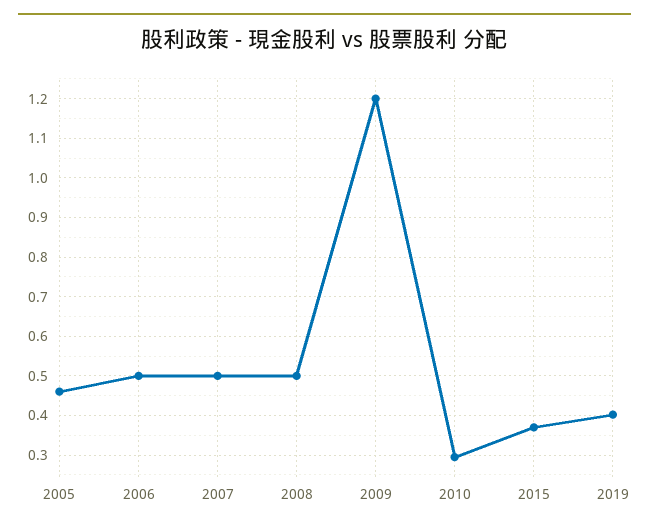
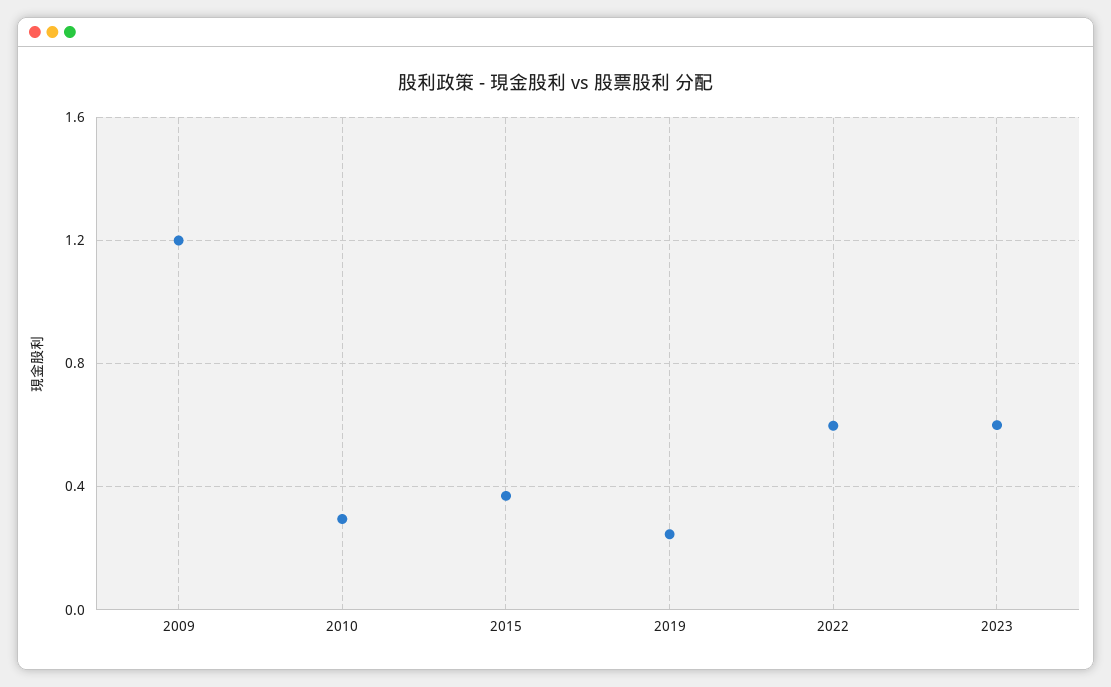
2005: 0.46 -> none
2006: 0.5 -> none
2007: 0.5 -> none
2008: 0.5 -> none
2019: 0.4 -> 0.25
2022: none -> 0.6
2023: none -> 0.6

